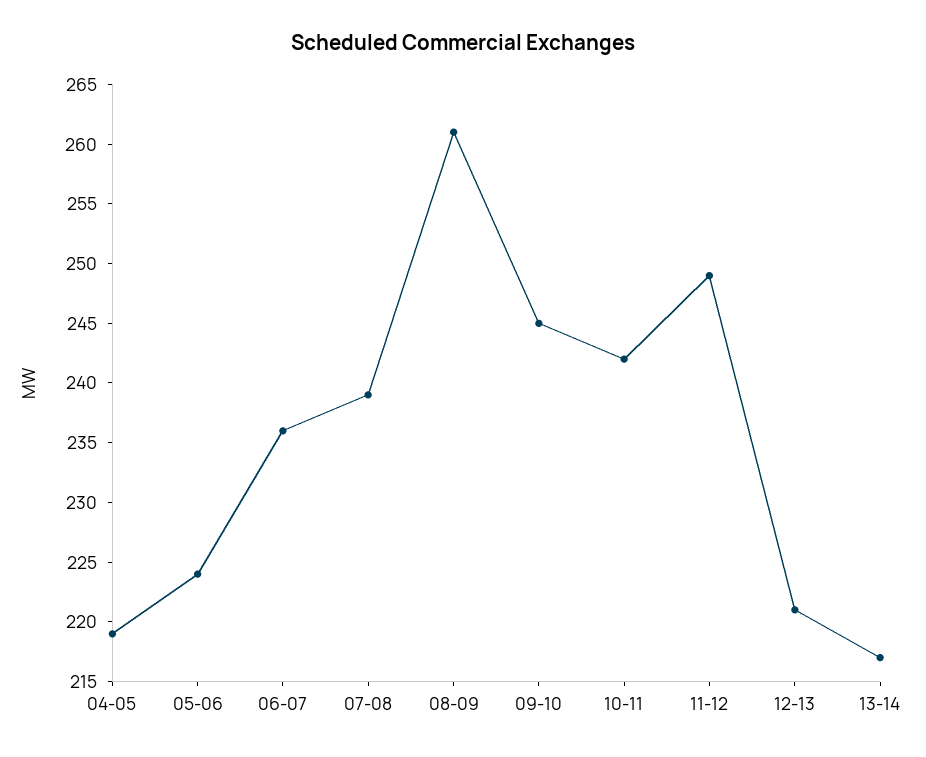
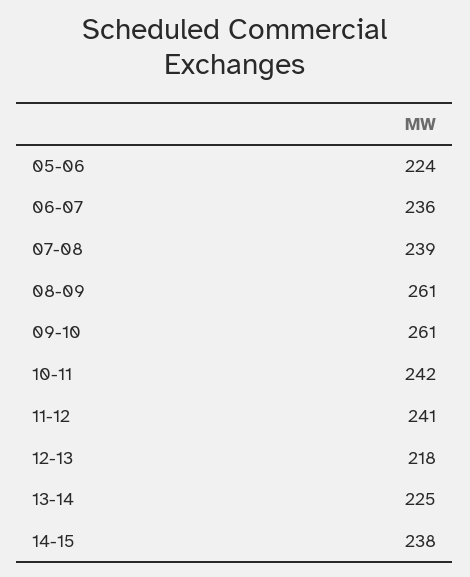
04-05: 219 -> none
09-10: 245 -> 261
11-12: 249 -> 241
12-13: 221 -> 218
13-14: 217 -> 225
14-15: none -> 238

